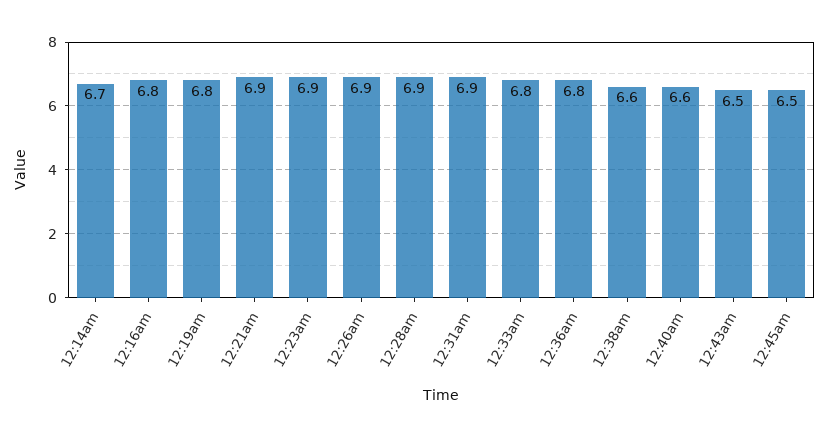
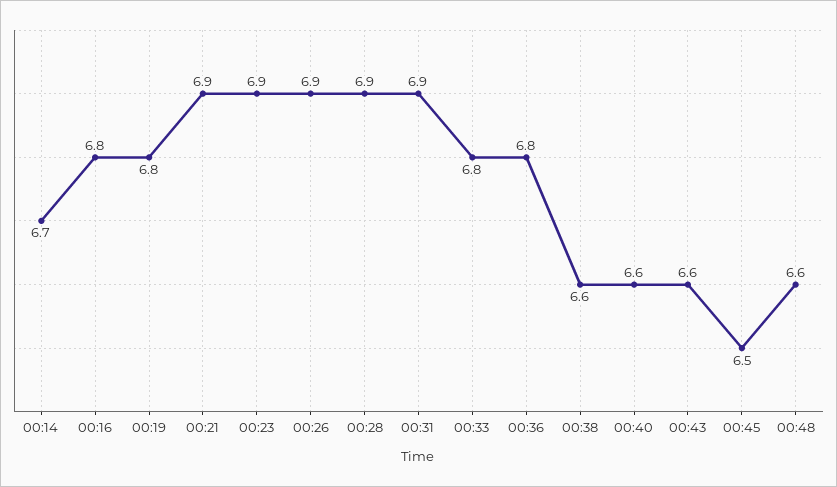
12:43am: 6.5 -> 6.6
00:48: none -> 6.6

